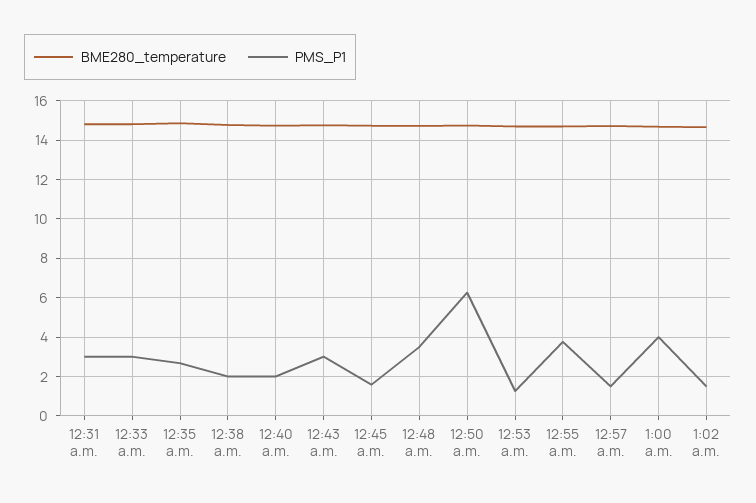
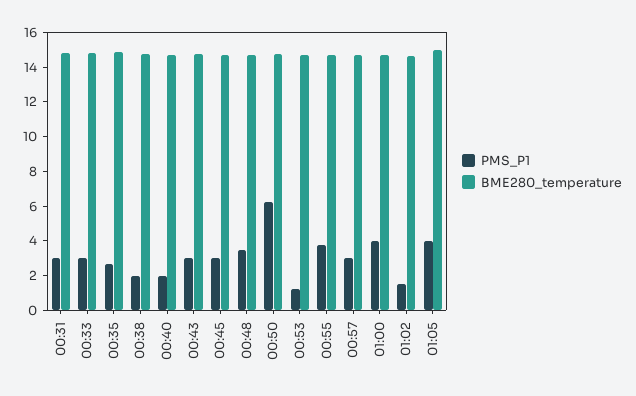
PMS_P1, 12:45 a.m.: 1.5 -> 3
PMS_P1, 12:57 a.m.: 1.5 -> 3
PMS_P1, 01:05: none -> 4
BME280_temperature, 01:05: none -> 15

